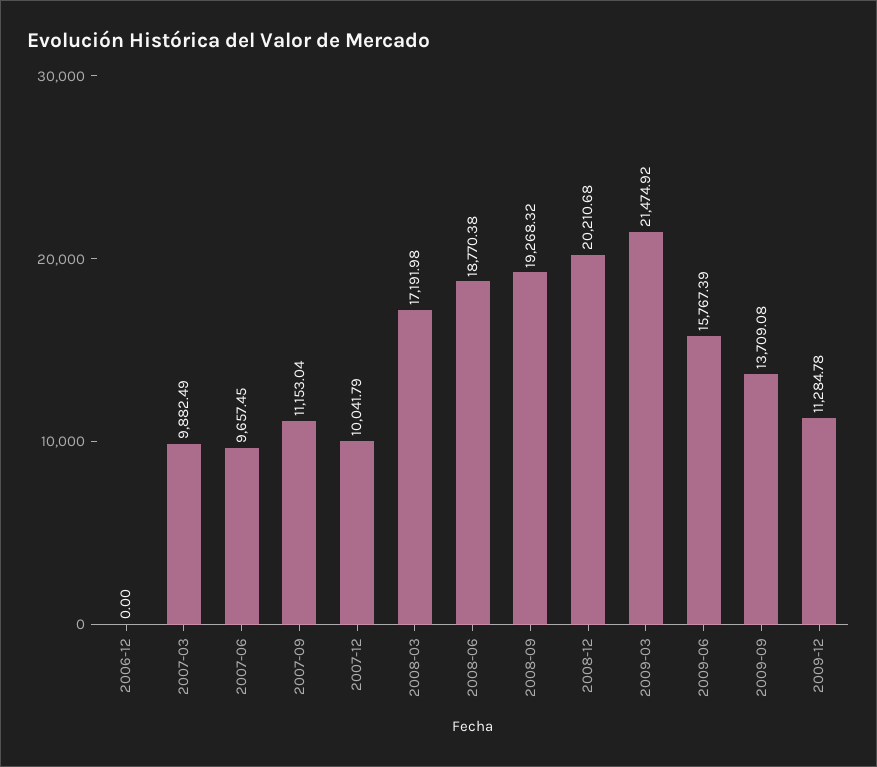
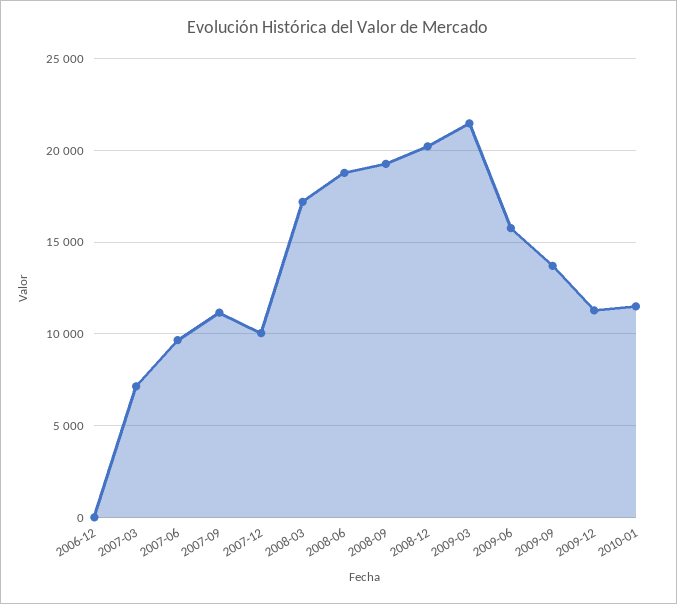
2007-03: 9882.49 -> 7000
2010-01: none -> 11500

